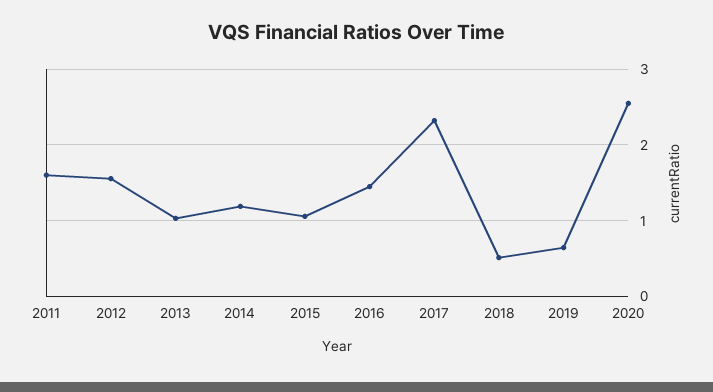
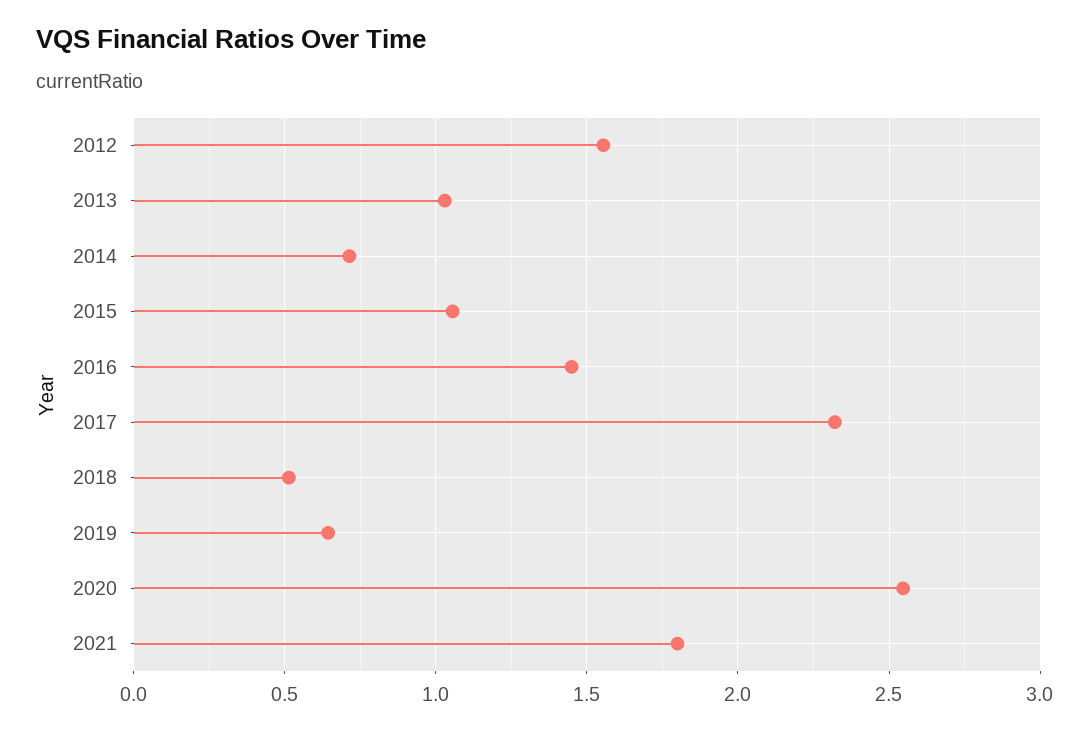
2011: 1.6 -> none
2014: 1.2 -> 0.7
2021: none -> 1.8

